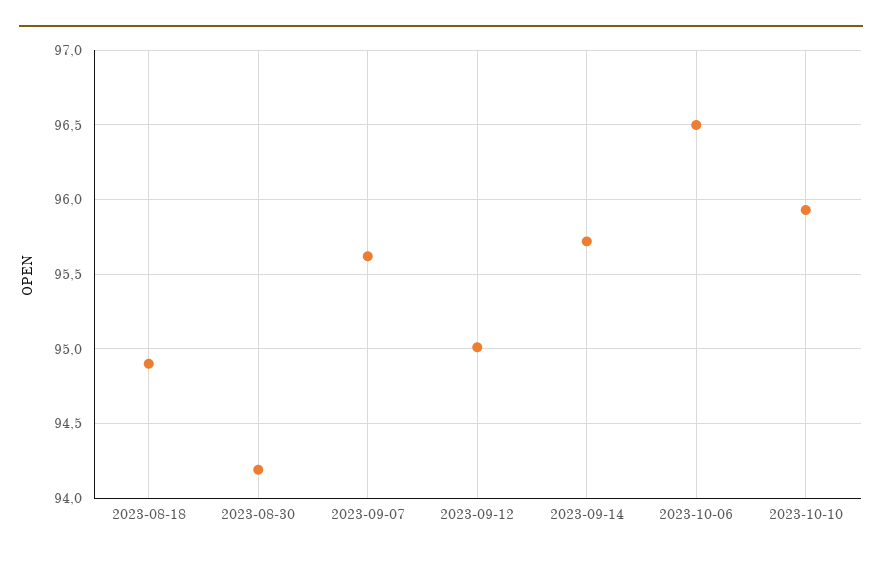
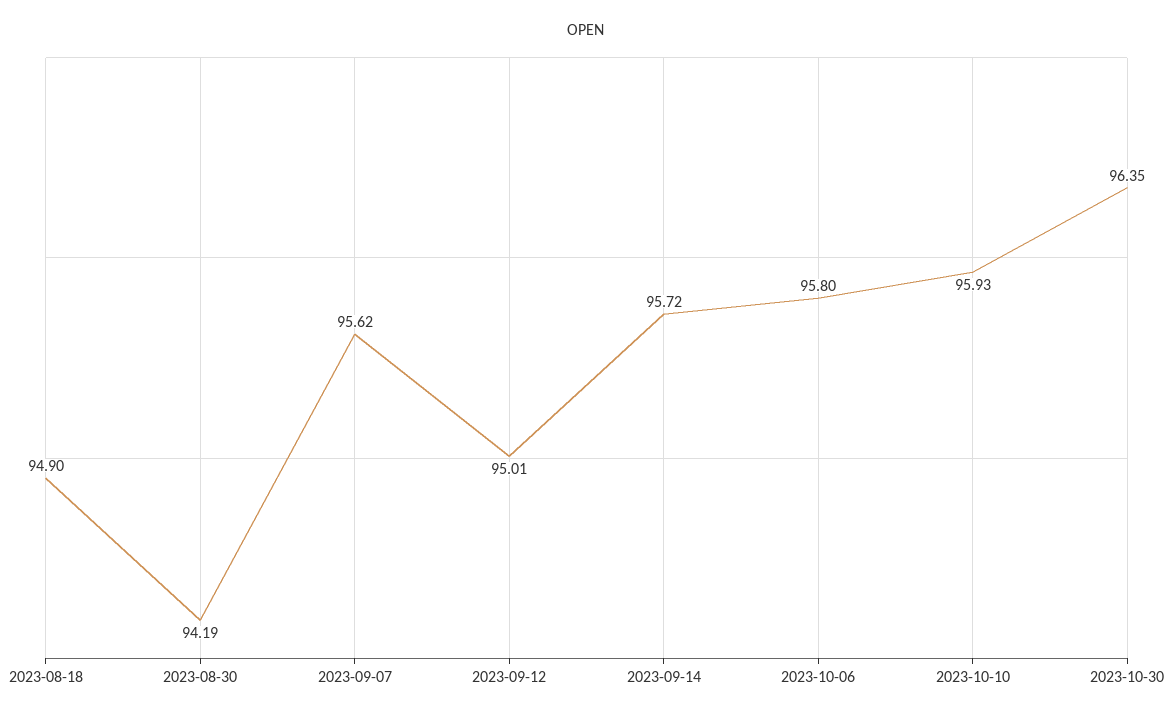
2023-10-06: 96.5 -> 95.8
2023-10-30: none -> 96.35

